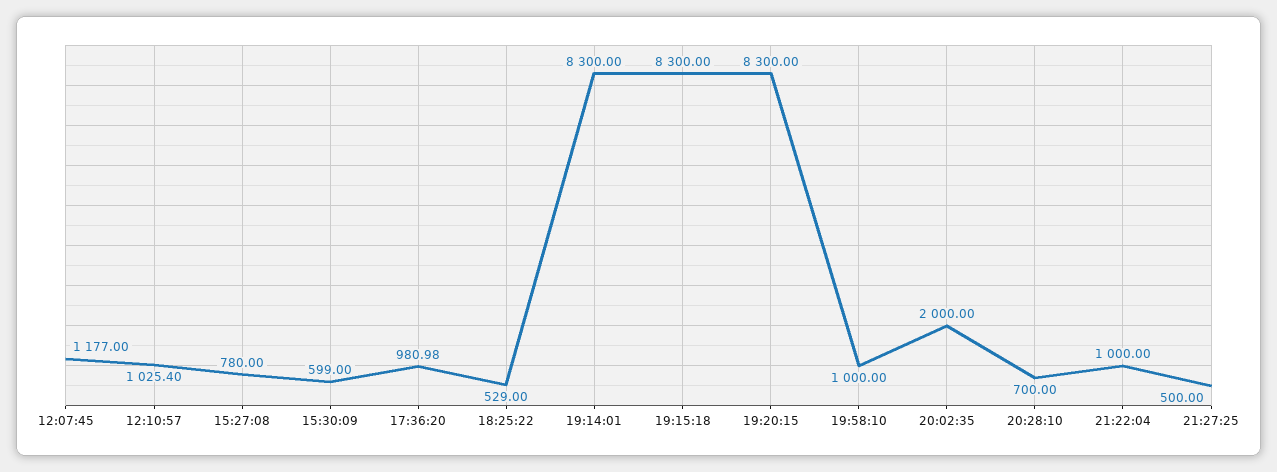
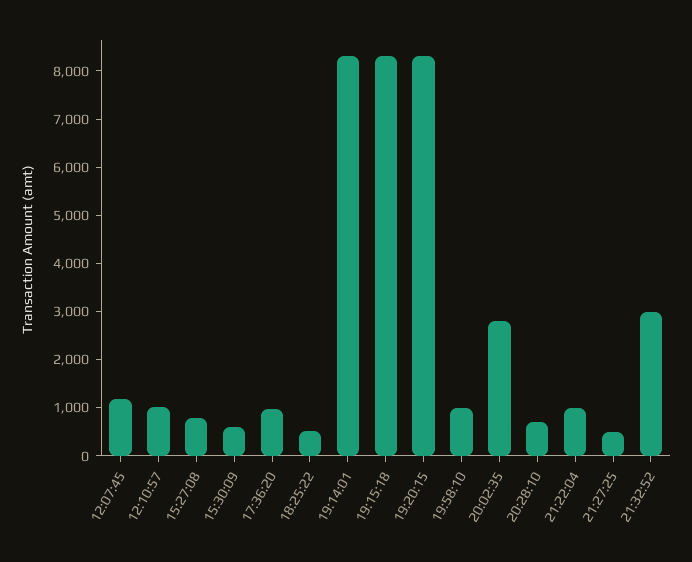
20:02:35: 2000 -> 2800
21:32:52: none -> 3000

